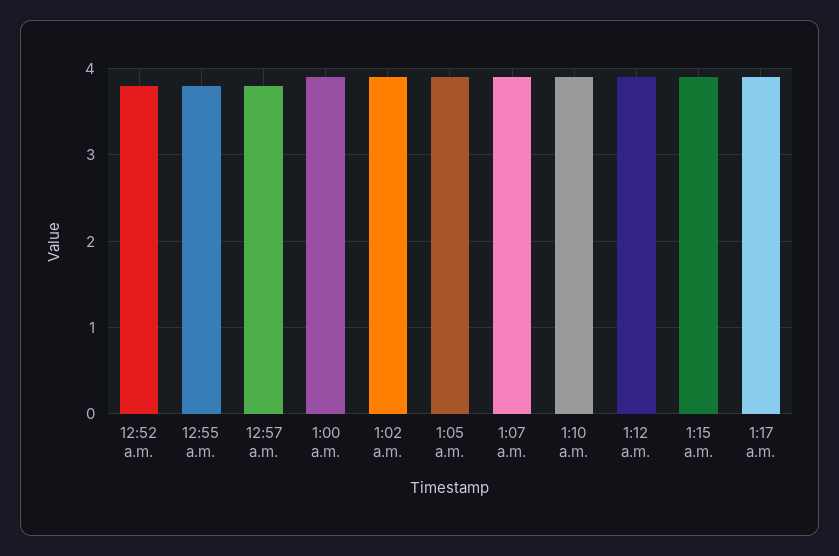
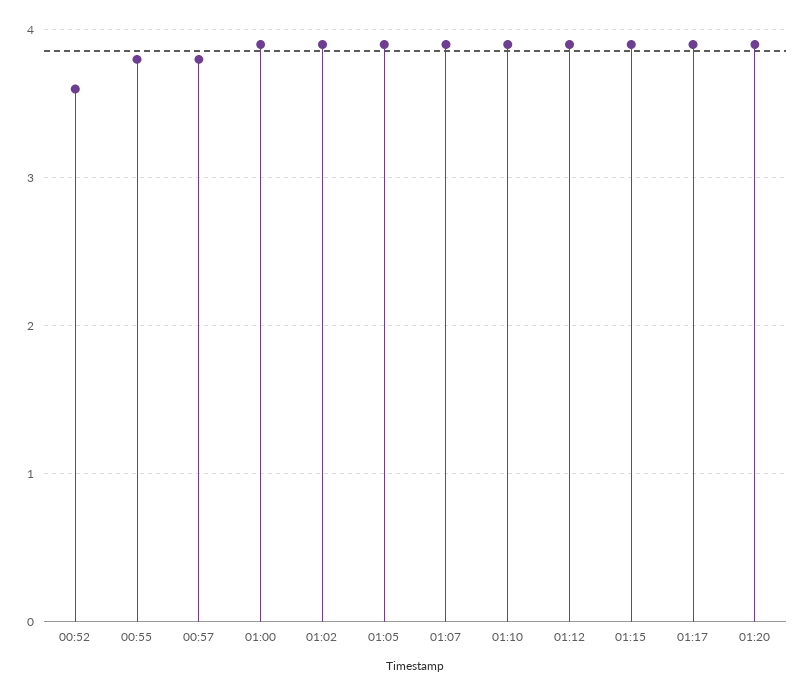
12:52 a.m.: 3.8 -> 3.6
01:20: none -> 3.9

